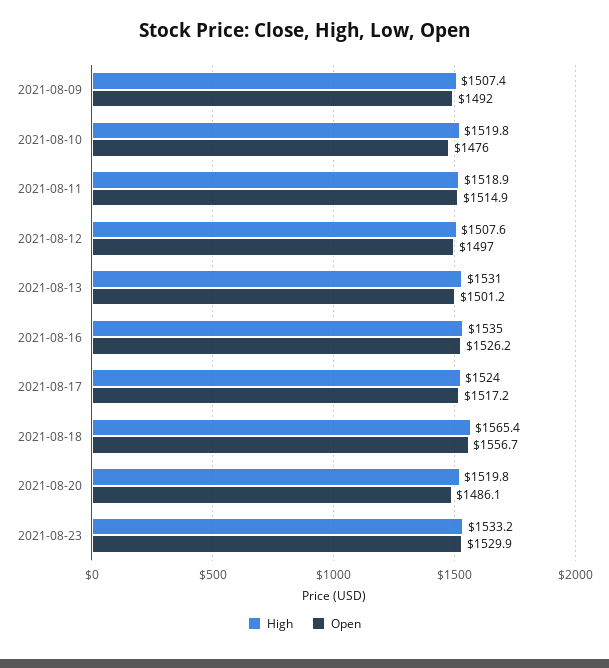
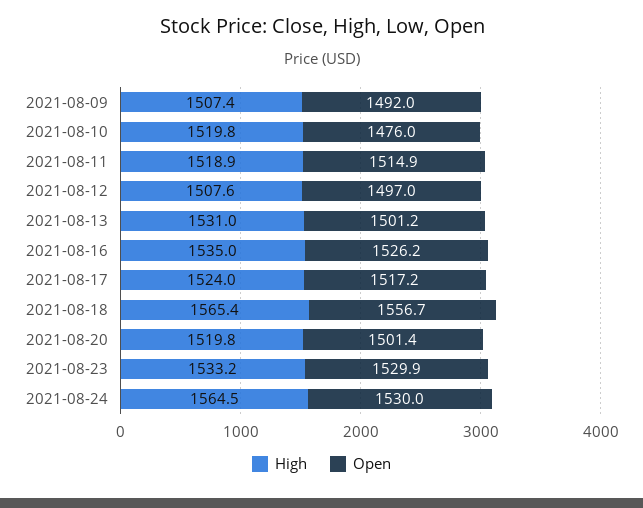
Open, 2021-08-20: 1486.1 -> 1501.4
High, 2021-08-24: none -> 1564.5
Open, 2021-08-24: none -> 1530

